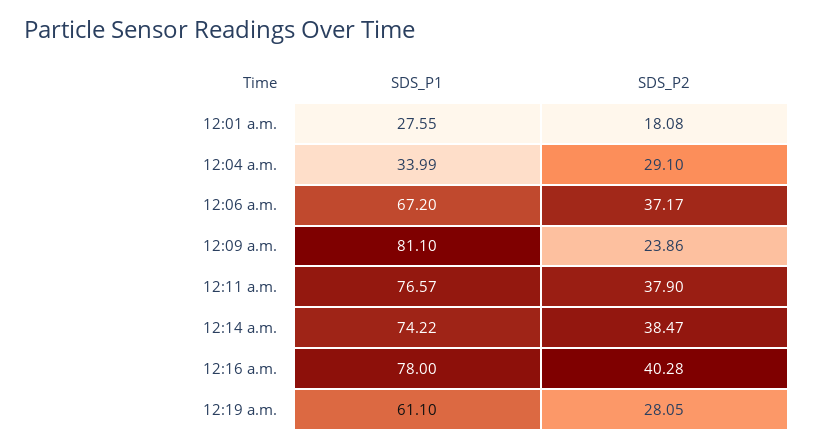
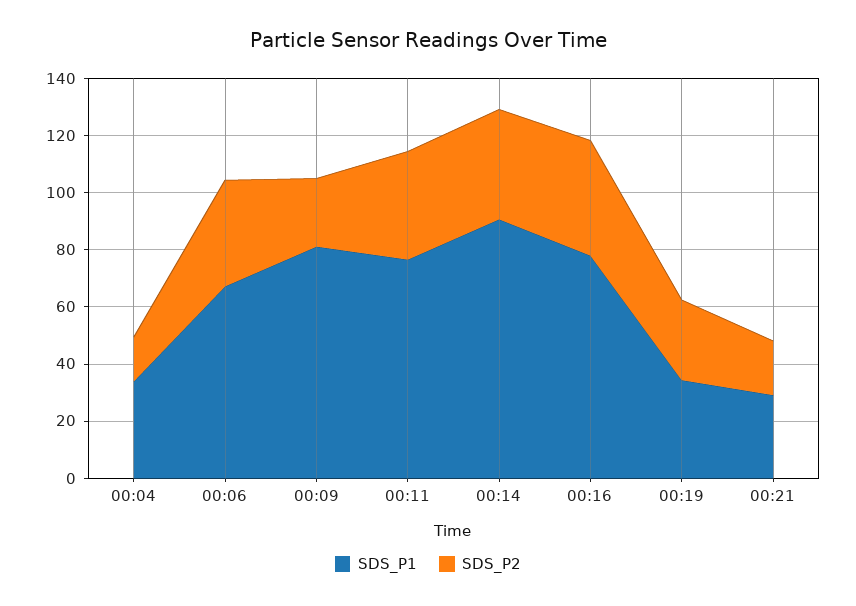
SDS_P1, 12:01 a.m.: 27.55 -> none
SDS_P2, 12:01 a.m.: 18.08 -> none
SDS_P2, 12:04 a.m.: 29.1 -> 15
SDS_P1, 12:14 a.m.: 74.22 -> 90
SDS_P1, 12:19 a.m.: 61.1 -> 35
SDS_P1, 00:21: none -> 30
SDS_P2, 00:21: none -> 20

